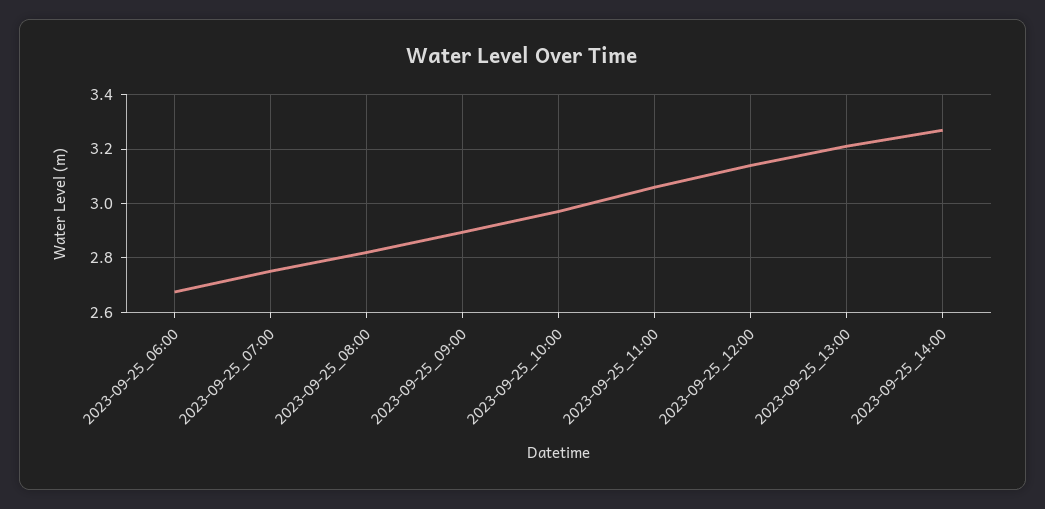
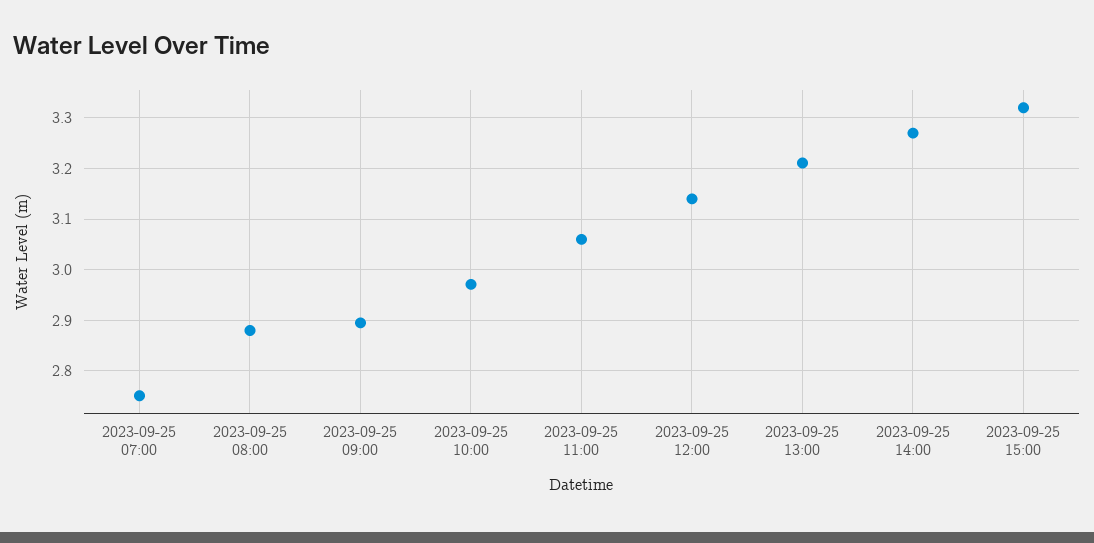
2023-09-25_06:00: 2.675 -> none
2023-09-25_08:00: 2.825 -> 2.88
2023-09-25 15:00: none -> 3.32

